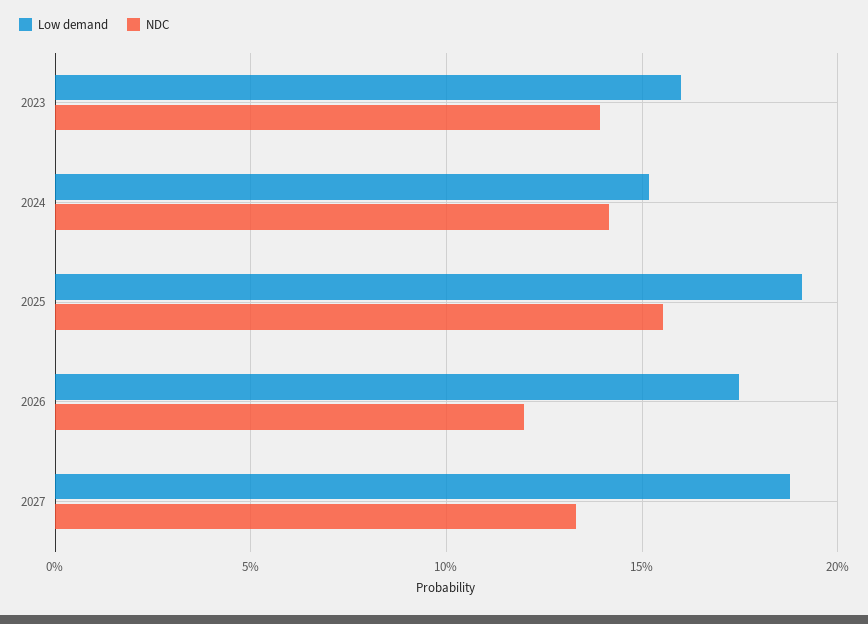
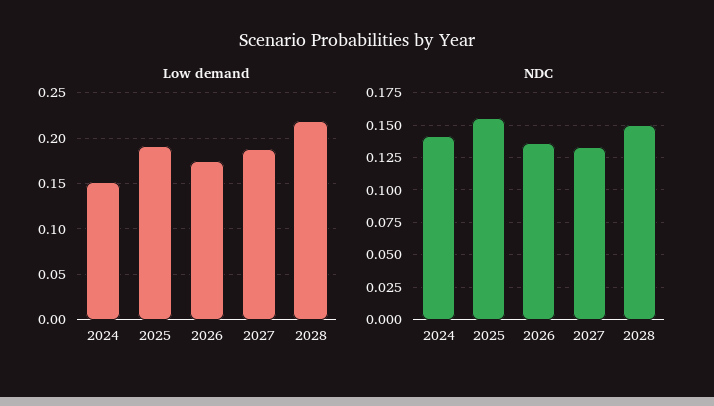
Low demand, 2023: 0.16 -> none
NDC, 2023: 0.14 -> none
NDC, 2026: 0.12 -> 0.135
Low demand, 2028: none -> 0.22
NDC, 2028: none -> 0.15

